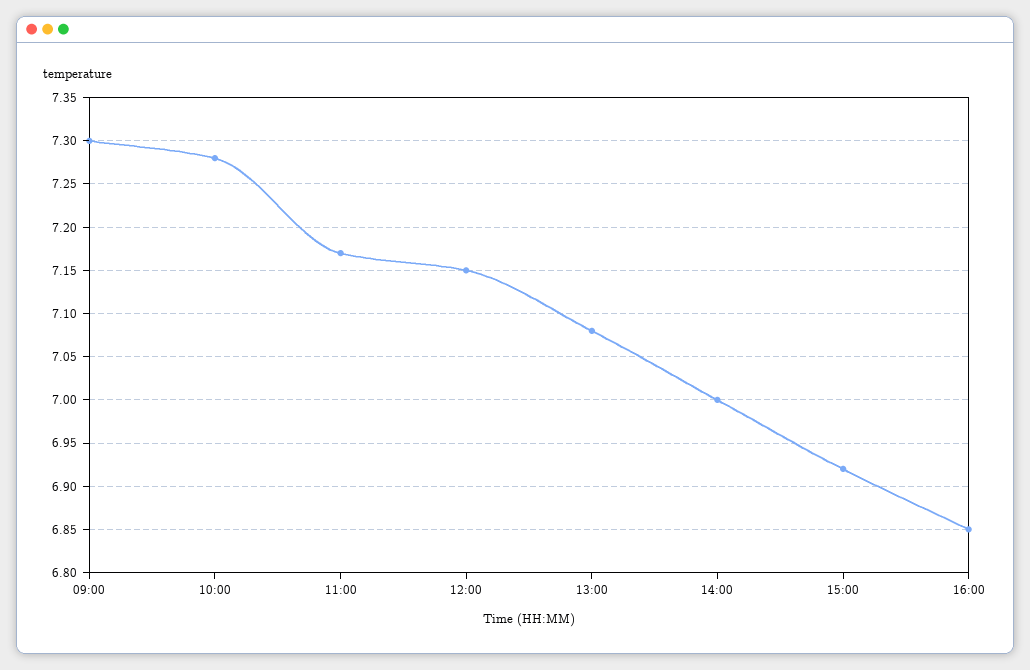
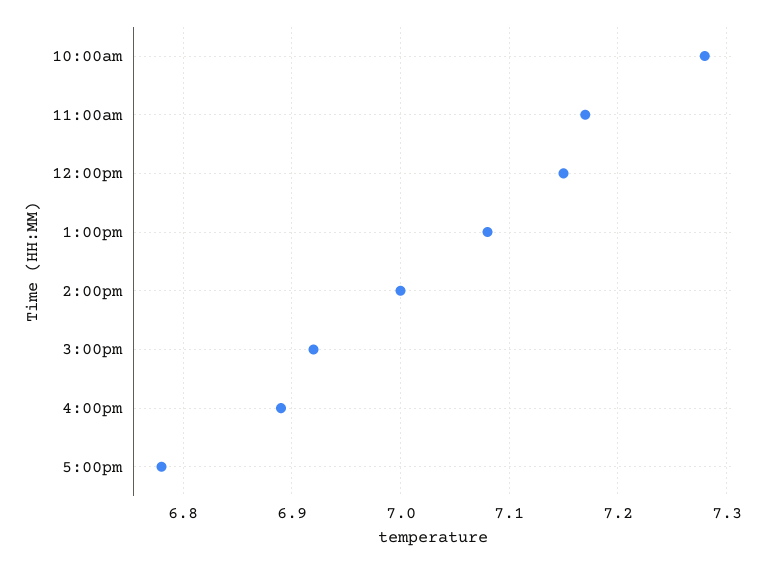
09:00: 7.3 -> none
16:00: 6.85 -> 6.89
5:00pm: none -> 6.78

